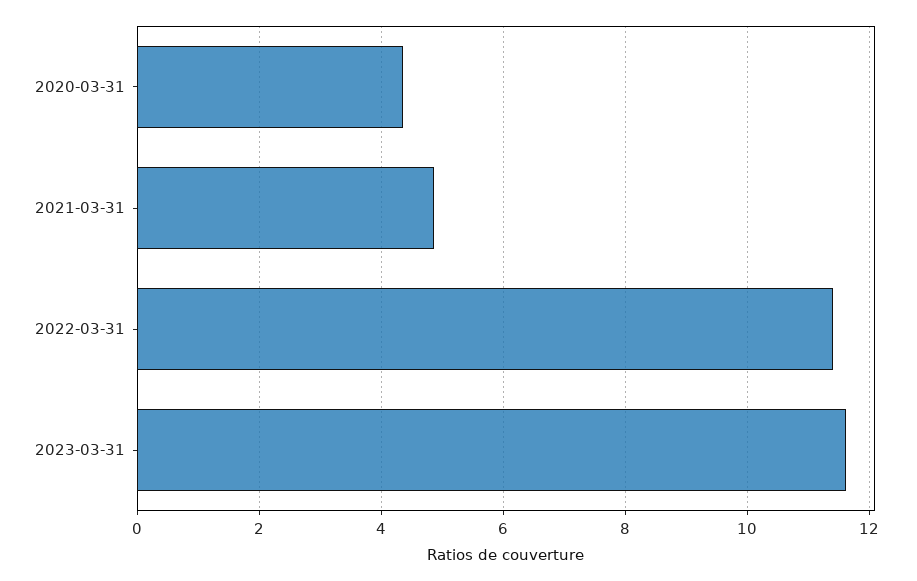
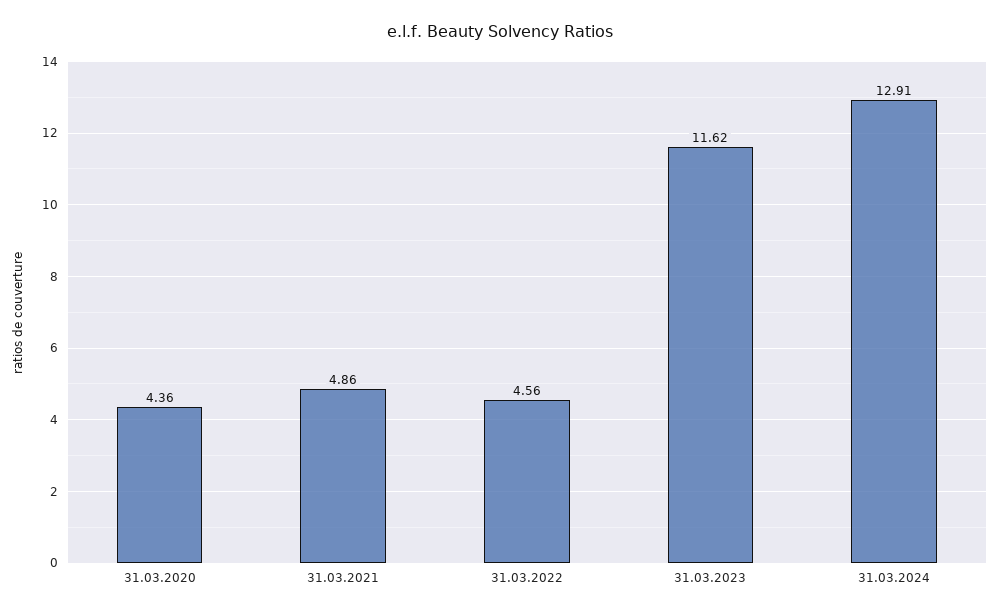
2022-03-31: 11.4 -> 4.56
31.03.2024: none -> 12.91

